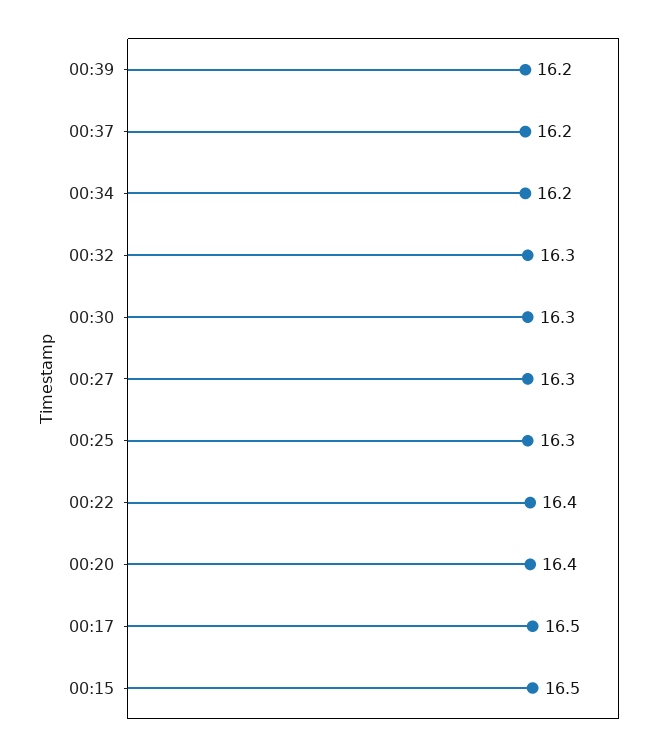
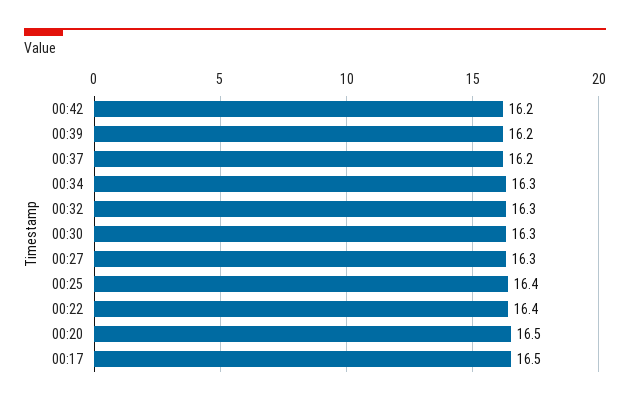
00:34: 16.2 -> 16.3
00:25: 16.3 -> 16.4
00:20: 16.4 -> 16.5
00:15: 16.5 -> none
00:42: none -> 16.2

